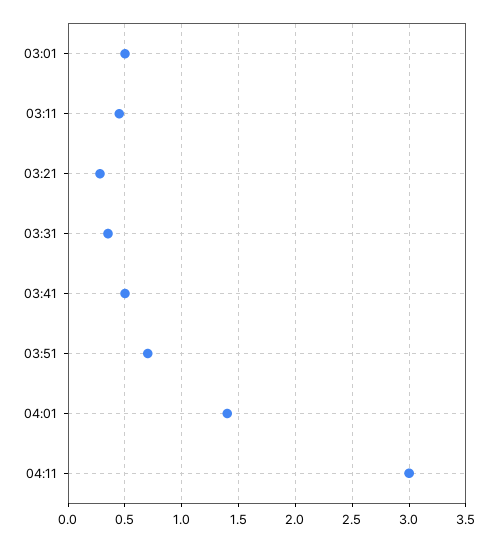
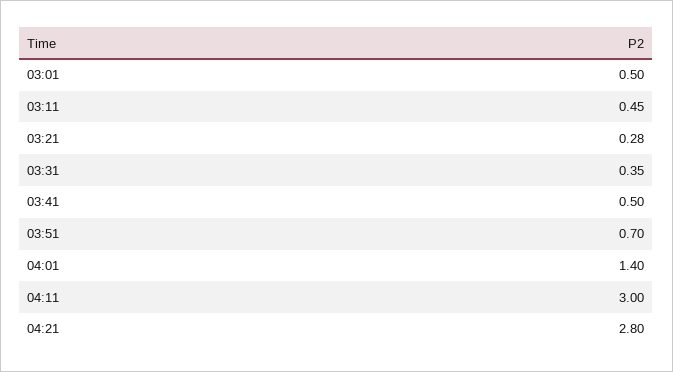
04:21: none -> 2.8

